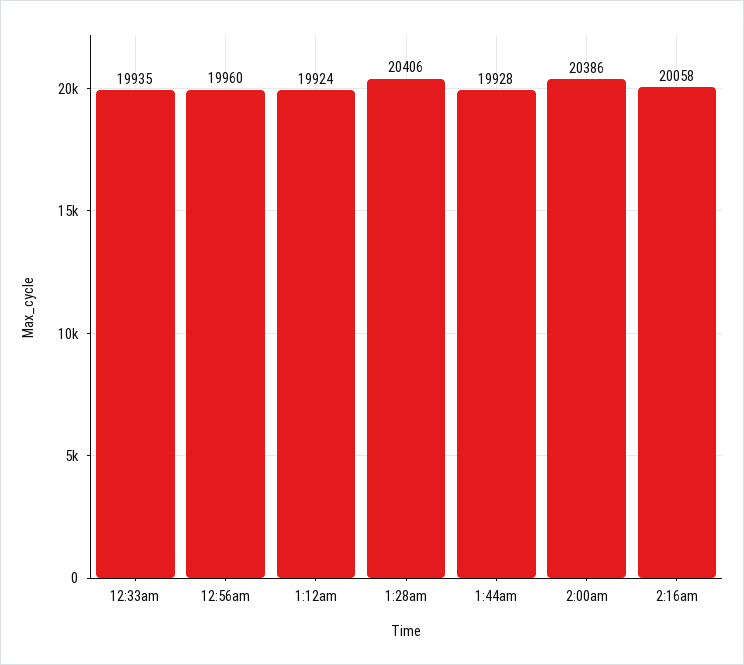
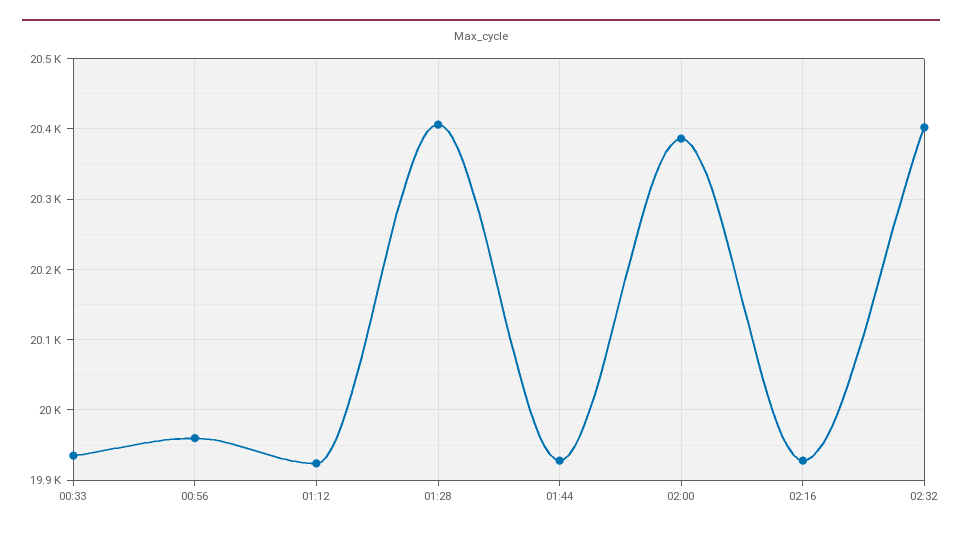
2:16am: 20058 -> 19930
02:32: none -> 20400

